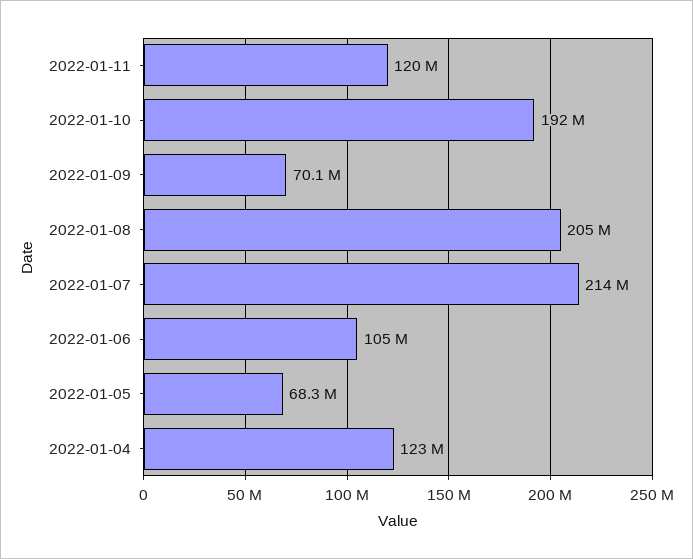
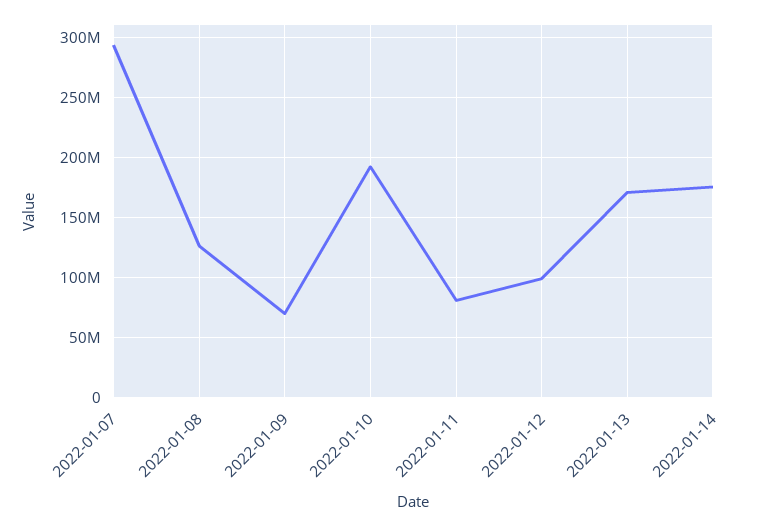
2022-01-11: 120000000 -> 80000000
2022-01-08: 205000000 -> 125000000
2022-01-07: 214000000 -> 295000000
2022-01-06: 105000000 -> none
2022-01-05: 68300000 -> none
2022-01-04: 123000000 -> none
2022-01-12: none -> 100000000
2022-01-13: none -> 170000000
2022-01-14: none -> 175000000

